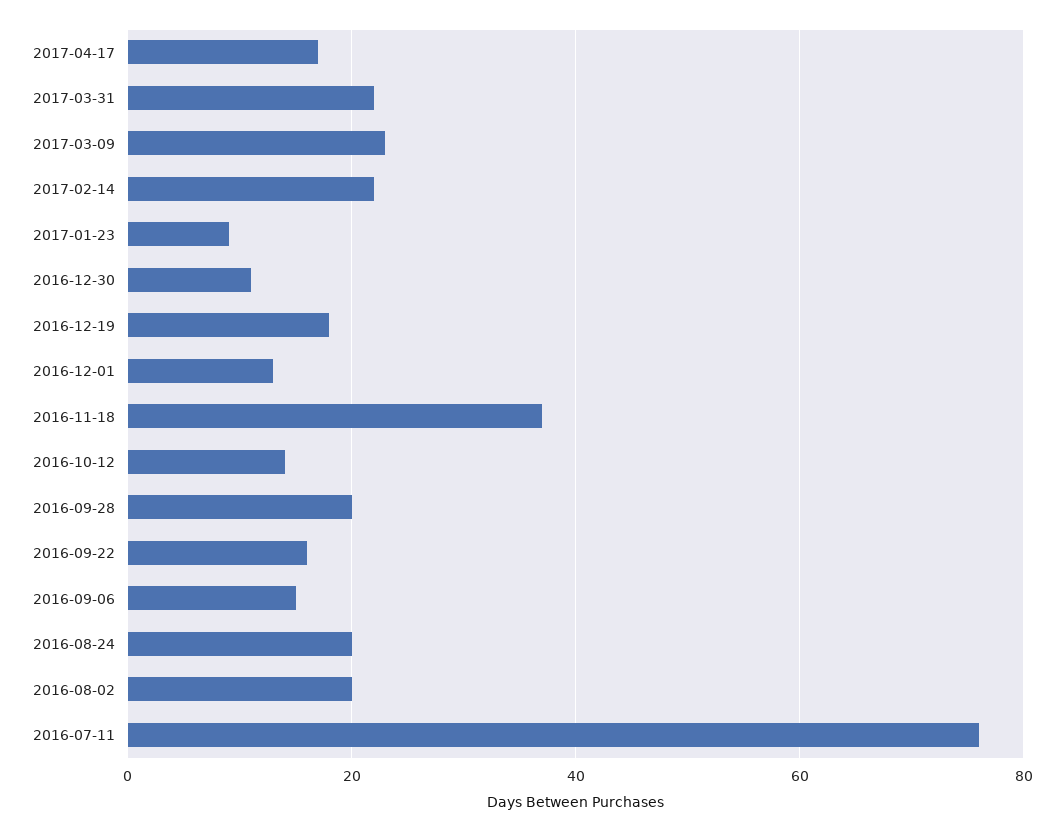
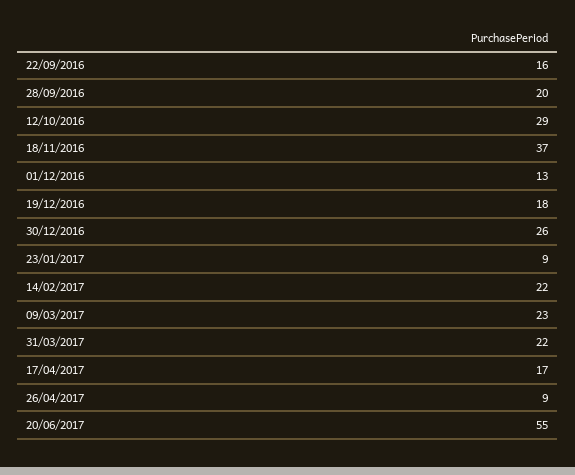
2016-12-30: 10 -> 26
2016-10-12: 15 -> 29
2016-09-06: 15 -> none
2016-08-24: 20 -> none
2016-08-02: 20 -> none
2016-07-11: 75 -> none
26/04/2017: none -> 9
20/06/2017: none -> 55

